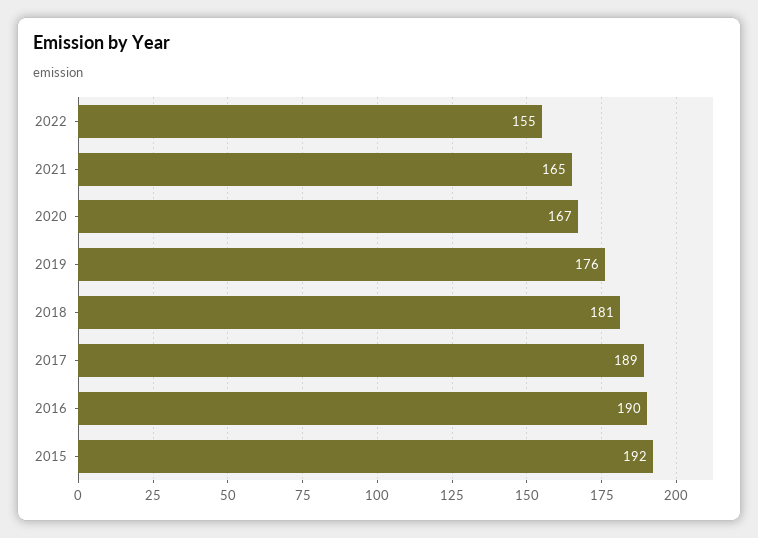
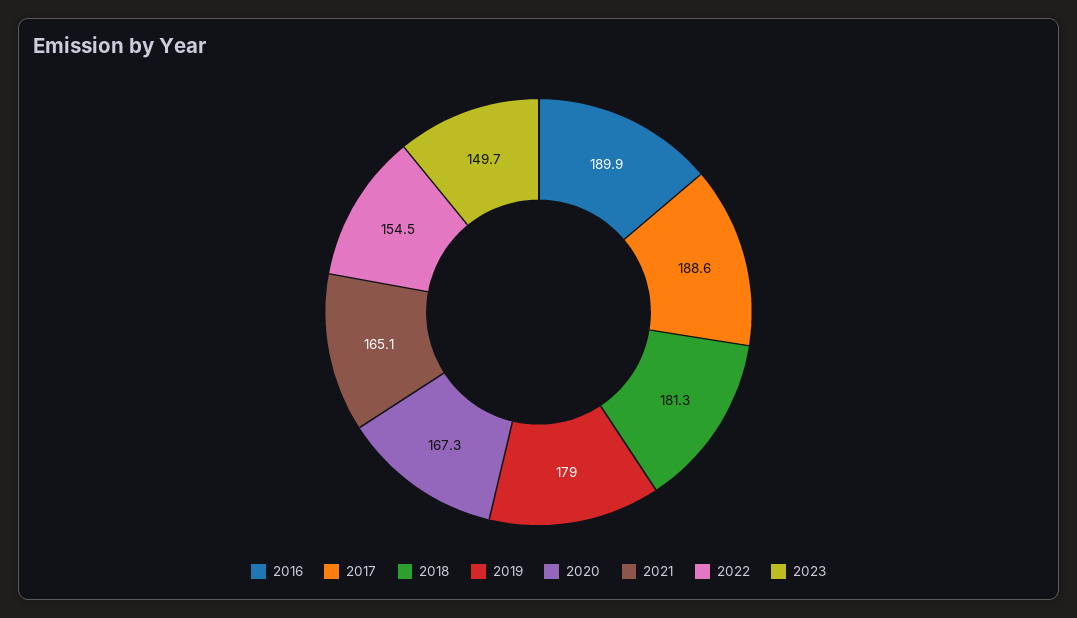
2019: 176 -> 179
2015: 192 -> none
2023: none -> 149.7

